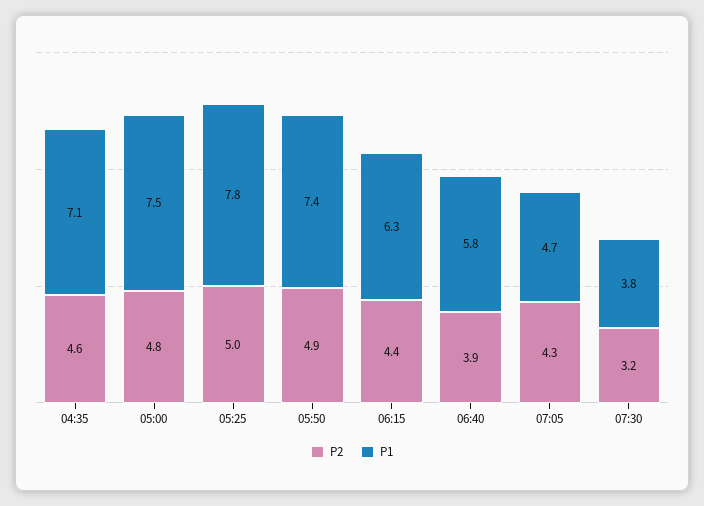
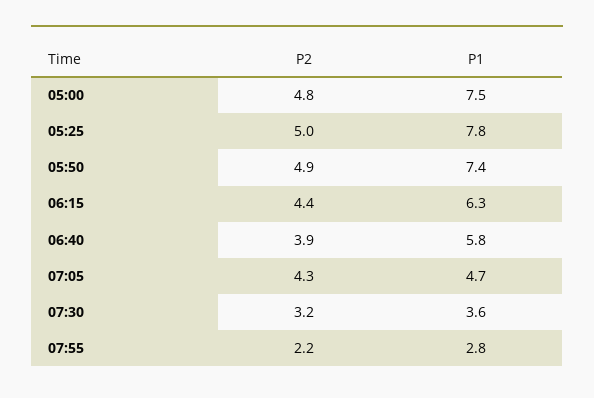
P2, 04:35: 4.6 -> none
P1, 04:35: 7.1 -> none
P1, 07:30: 3.8 -> 3.6
P2, 07:55: none -> 2.2
P1, 07:55: none -> 2.8

